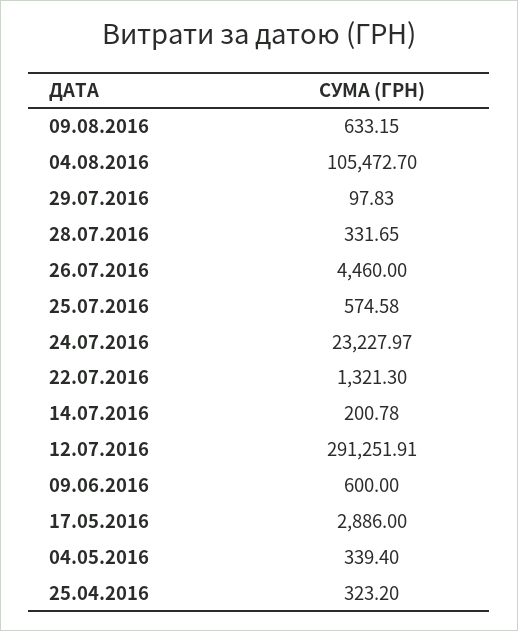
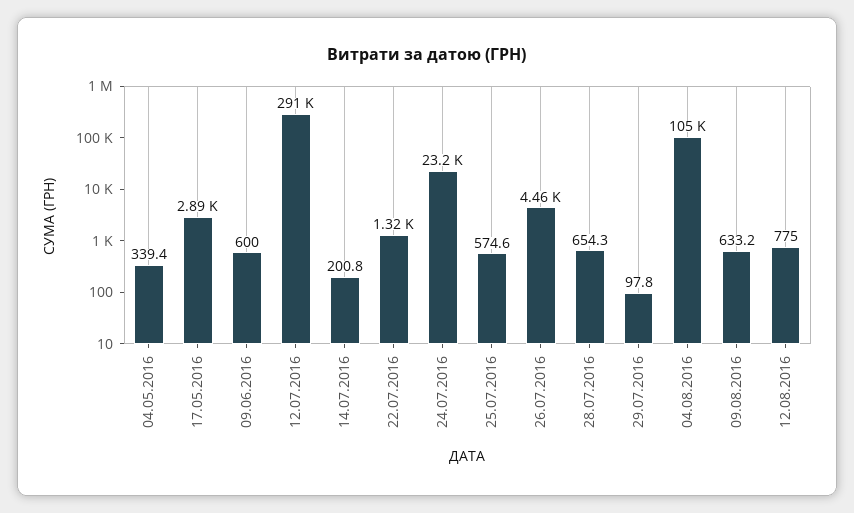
28.07.2016: 331.65 -> 654.3
25.04.2016: 323.2 -> none
12.08.2016: none -> 775

